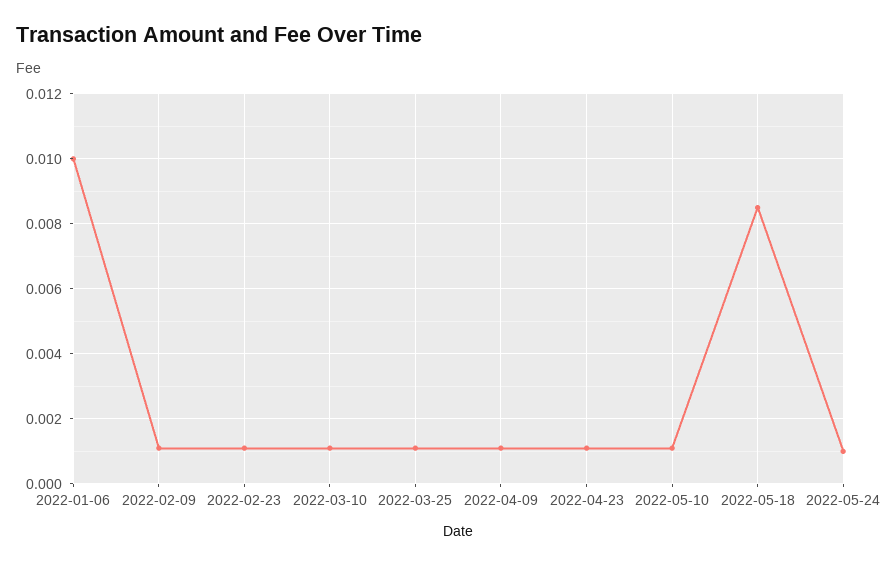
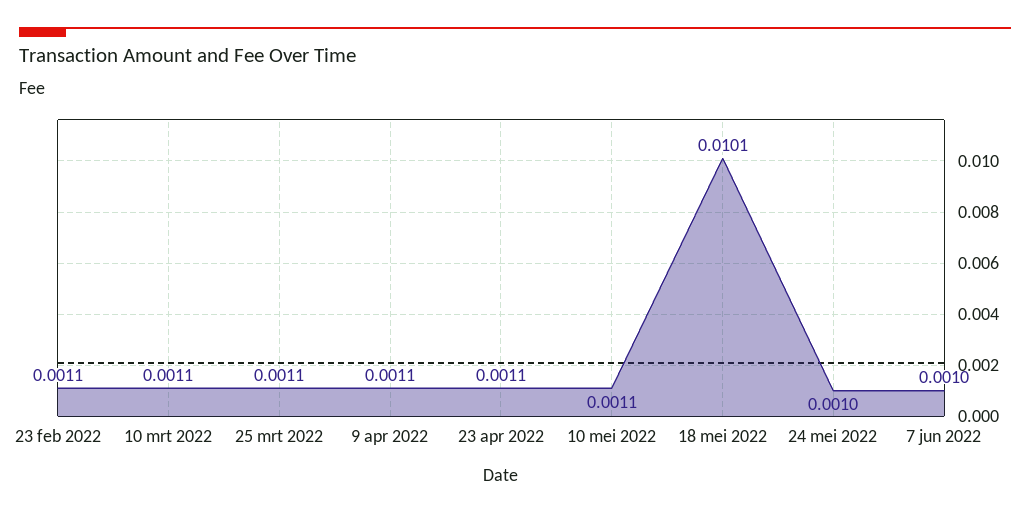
2022-01-06: 0.01 -> none
2022-02-09: 0.001 -> none
2022-05-18: 0.0085 -> 0.0101
7 jun 2022: none -> 0.001

